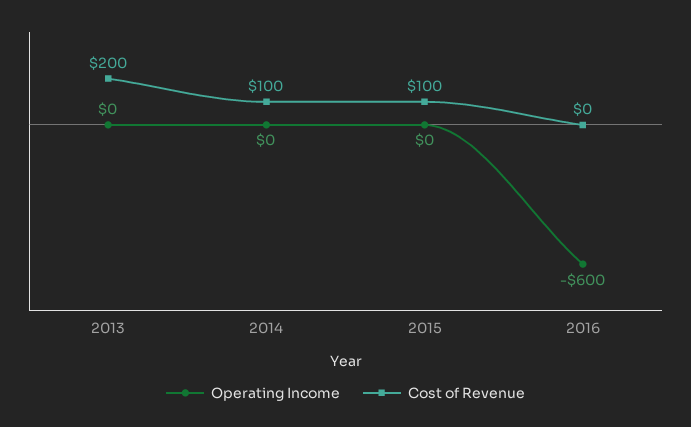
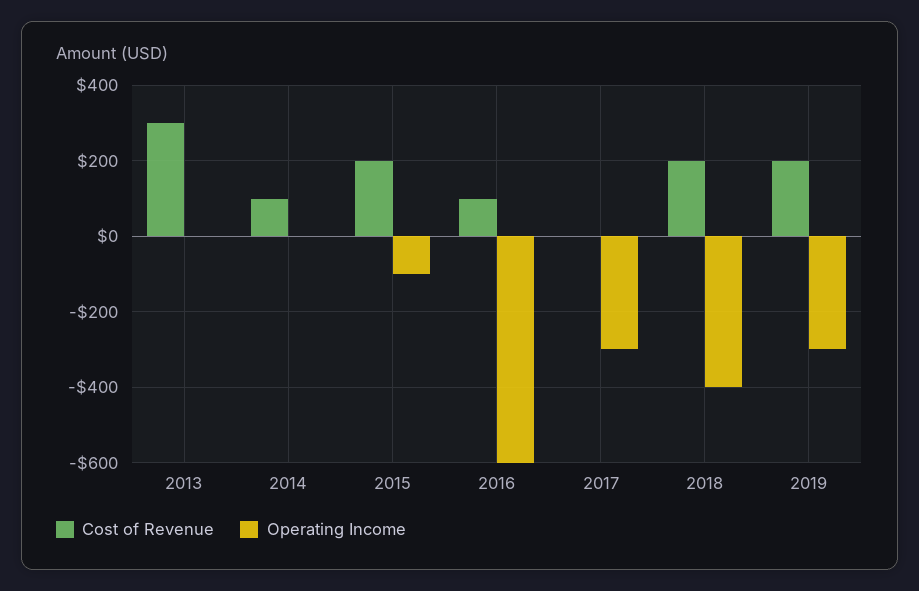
Cost of Revenue, 2013: 200 -> 300
Operating Income, 2015: 0 -> -100
Cost of Revenue, 2015: 100 -> 200
Cost of Revenue, 2016: 0 -> 100
Cost of Revenue, 2017: none -> 0
Operating Income, 2017: none -> -300
Cost of Revenue, 2018: none -> 200
Operating Income, 2018: none -> -400
Cost of Revenue, 2019: none -> 200
Operating Income, 2019: none -> -300

